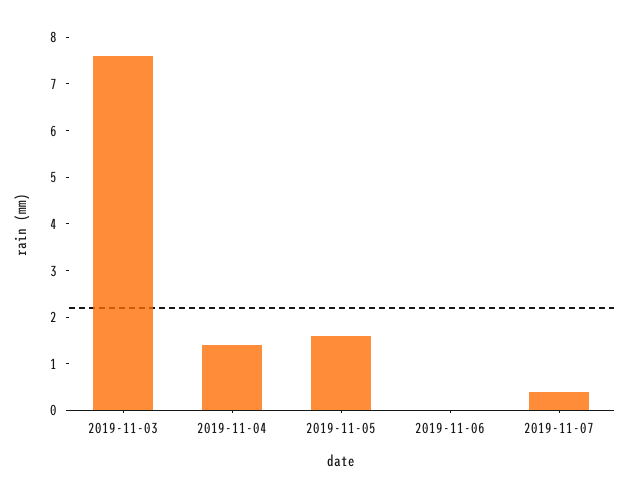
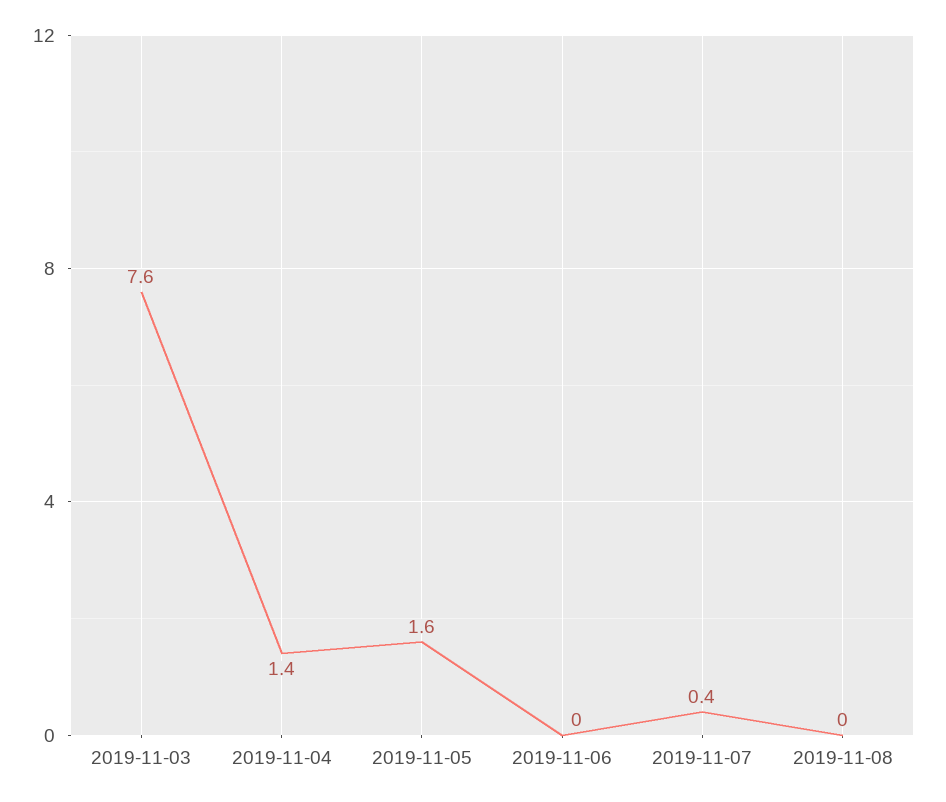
2019-11-08: none -> 0

